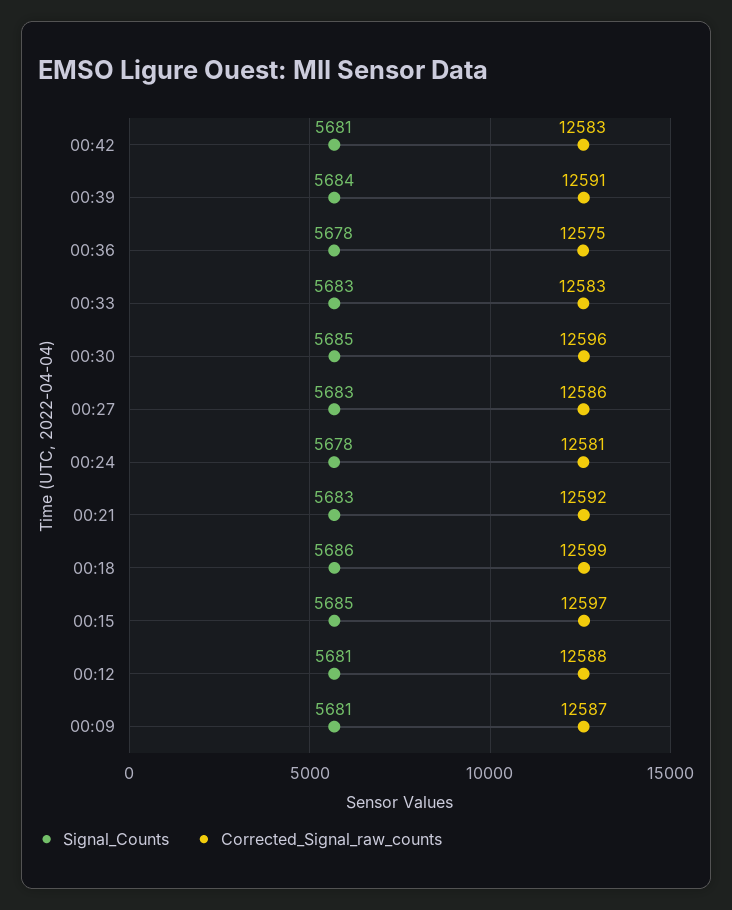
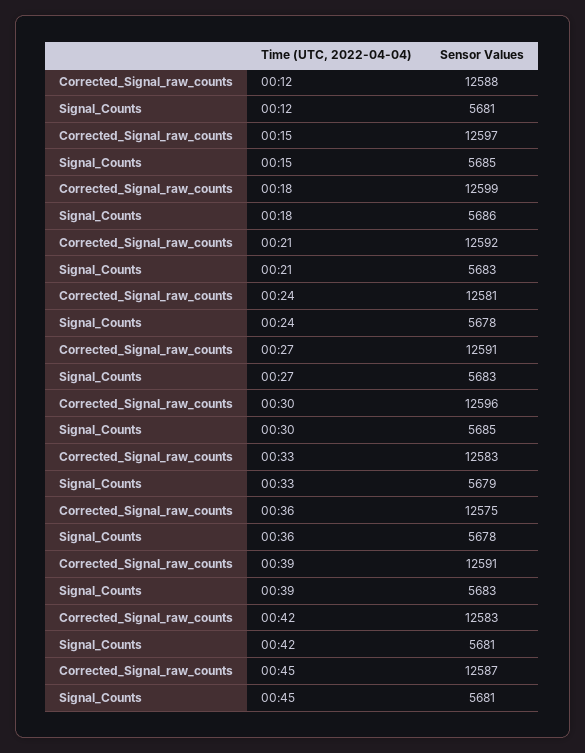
Signal_Counts, 00:39: 5684 -> 5683
Signal_Counts, 00:33: 5683 -> 5679
Corrected_Signal_raw_counts, 00:27: 12586 -> 12591
Signal_Counts, 00:09: 5681 -> none
Corrected_Signal_raw_counts, 00:09: 12587 -> none
Corrected_Signal_raw_counts, 00:45: none -> 12587
Signal_Counts, 00:45: none -> 5681

